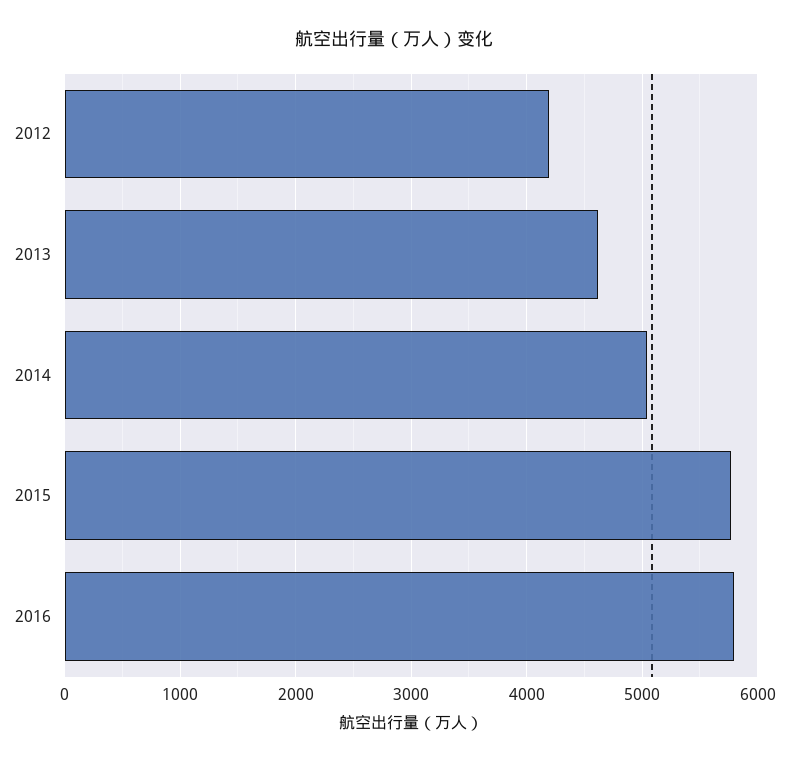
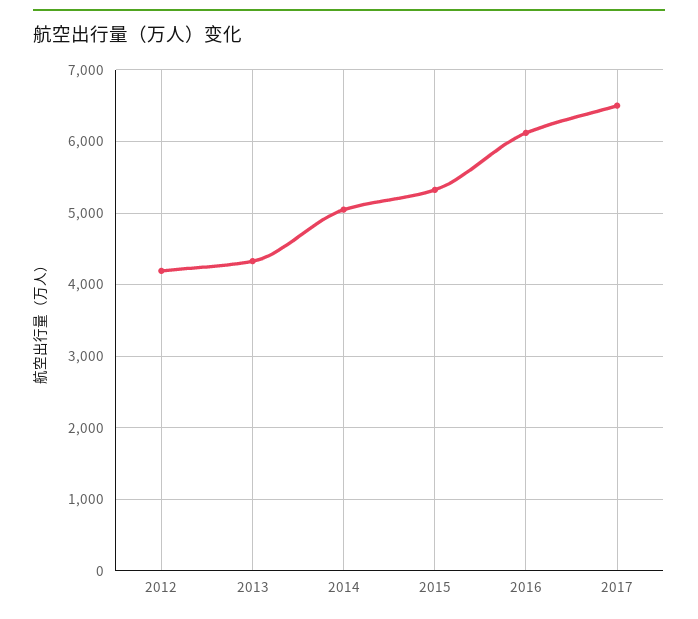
2013: 4600 -> 4300
2015: 5800 -> 5300
2016: 5800 -> 6100
2017: none -> 6500

